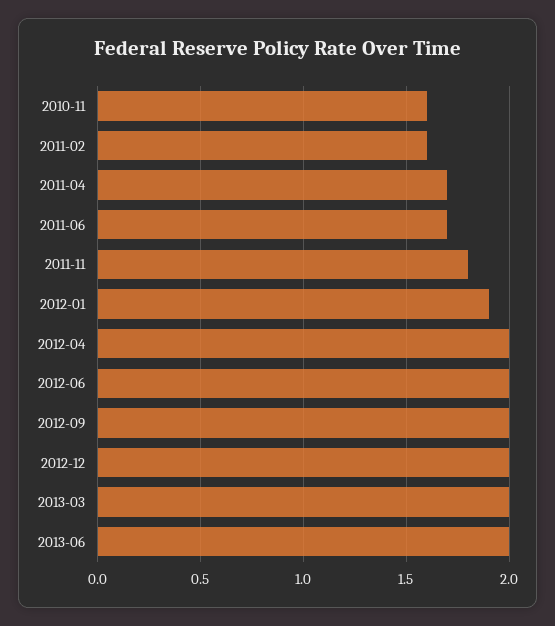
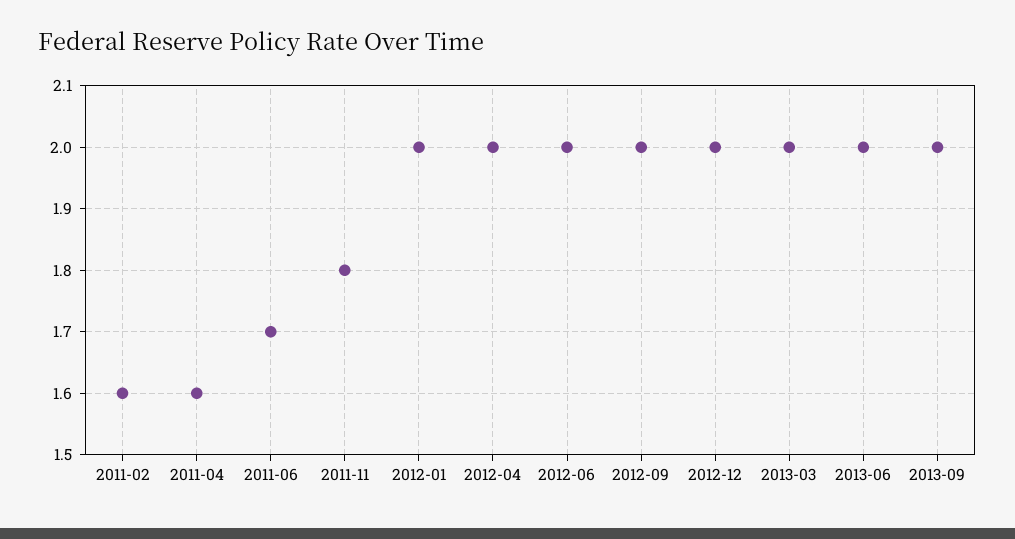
2010-11: 1.6 -> none
2011-04: 1.7 -> 1.6
2012-01: 1.9 -> 2
2013-09: none -> 2

